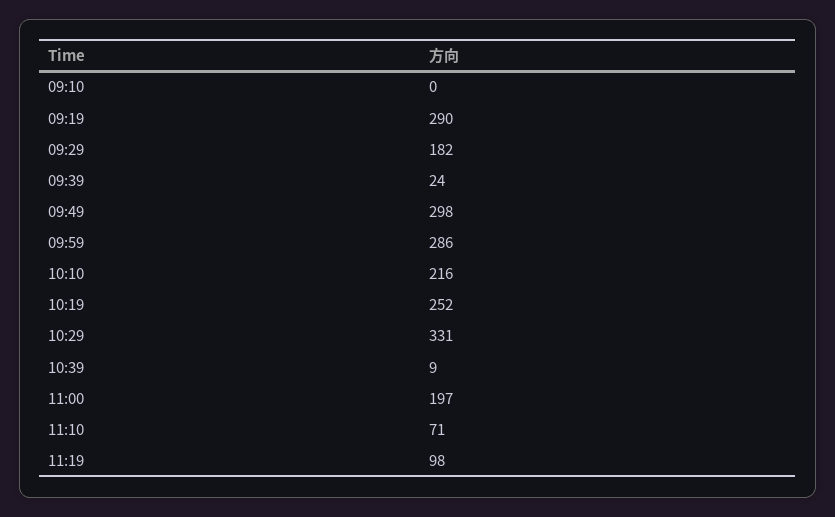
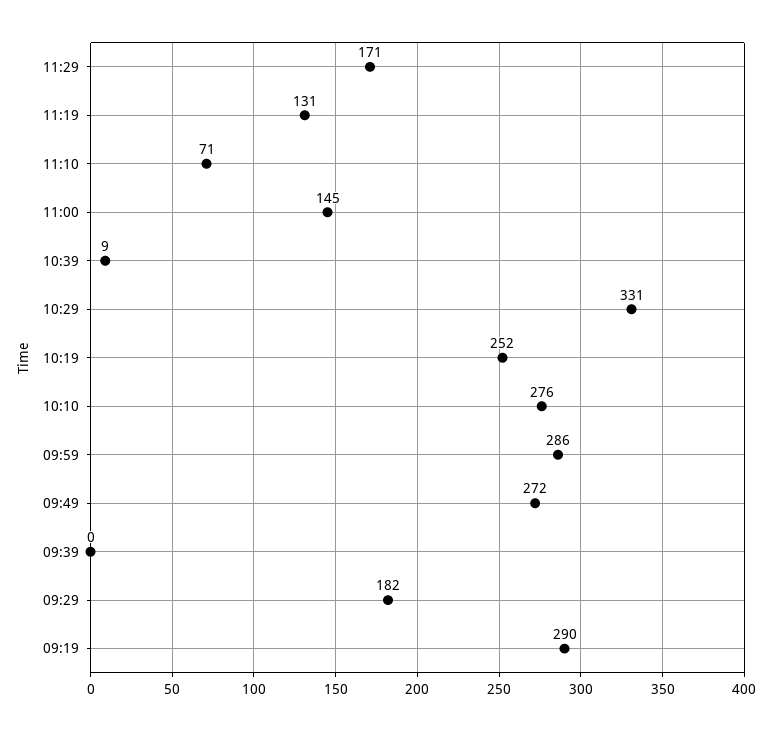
09:10: 0 -> none
09:39: 24 -> 0
09:49: 298 -> 272
10:10: 216 -> 276
11:00: 197 -> 145
11:19: 98 -> 131
11:29: none -> 171

